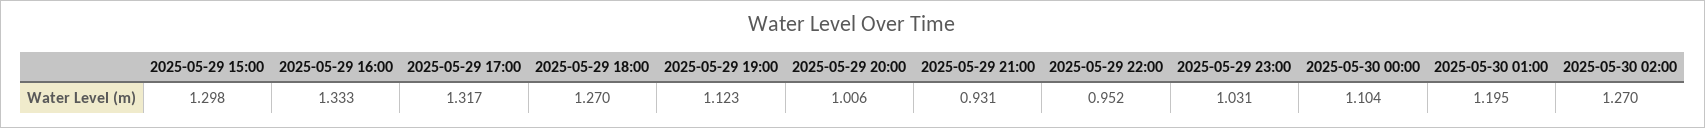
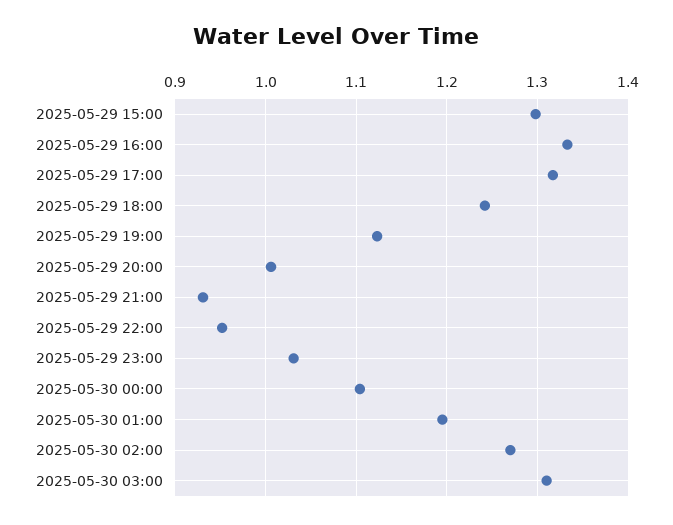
2025-05-29 18:00: 1.27 -> 1.24
2025-05-30 03:00: none -> 1.31

